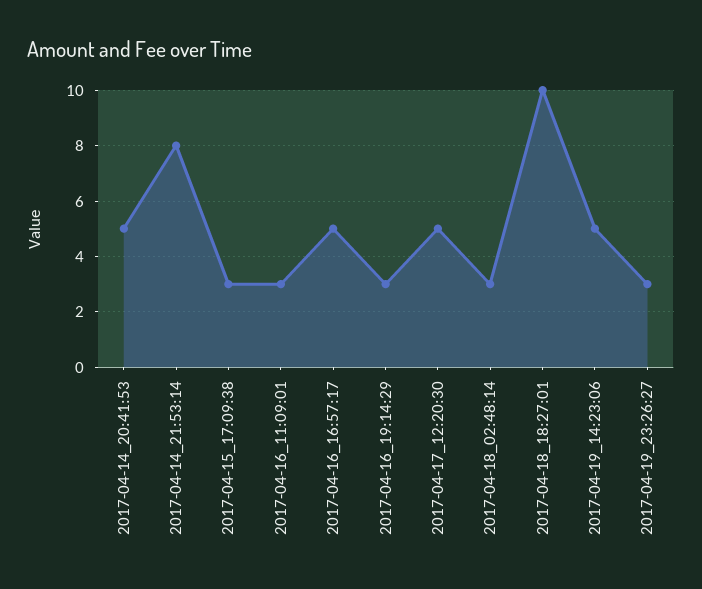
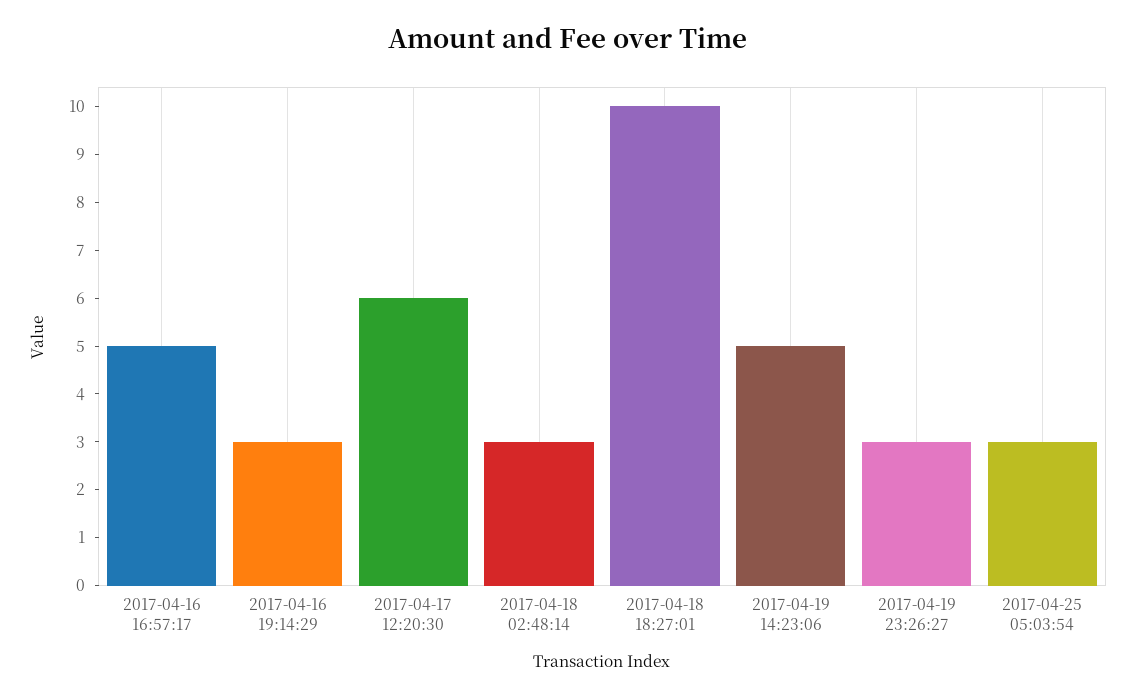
2017-04-14_20:41:53: 5 -> none
2017-04-14_21:53:14: 8 -> none
2017-04-15_17:09:38: 3 -> none
2017-04-16_11:09:01: 3 -> none
2017-04-17_12:20:30: 5 -> 6
2017-04-25 05:03:54: none -> 3

